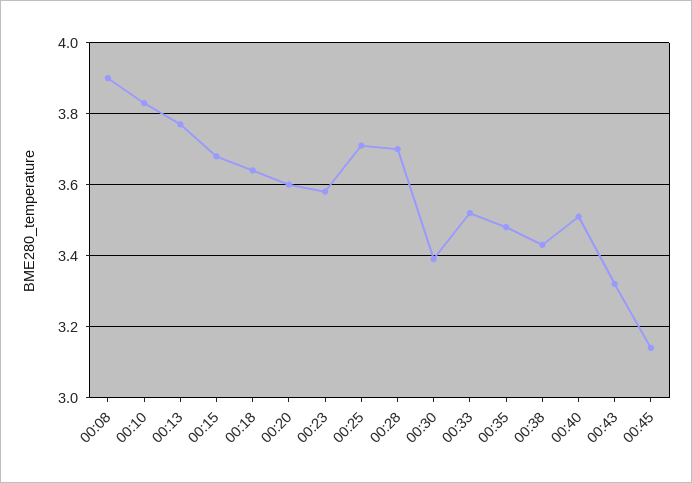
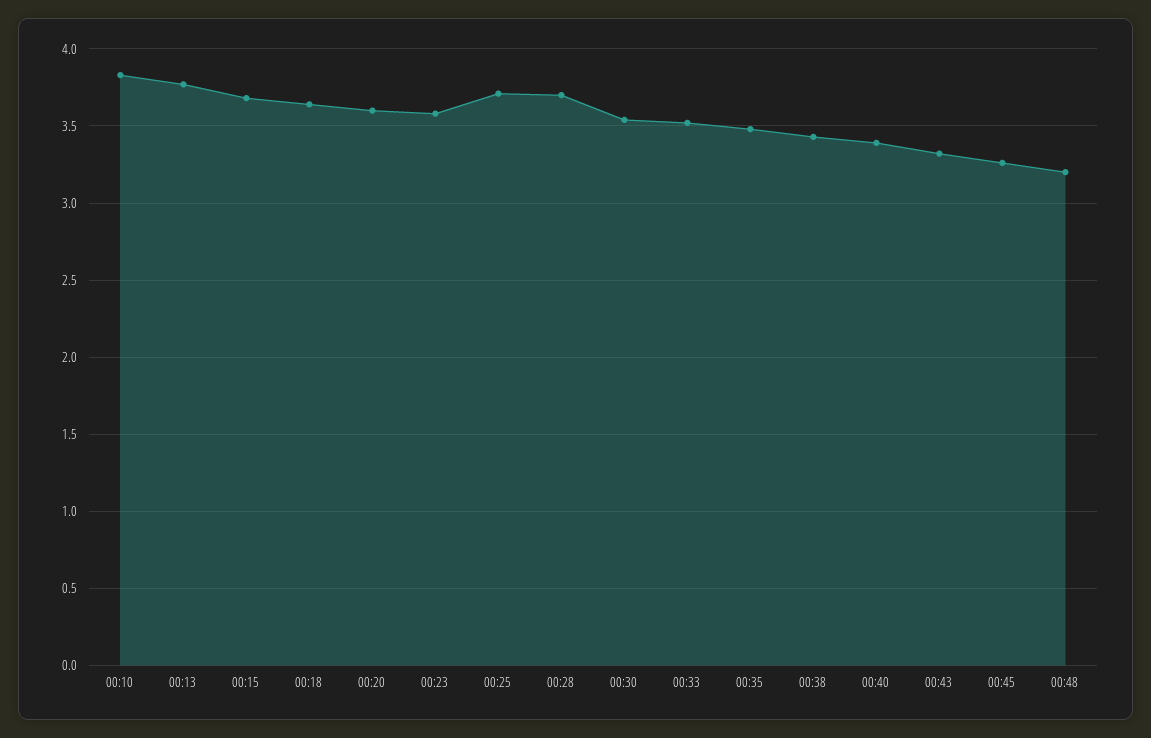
00:08: 3.9 -> none
00:30: 3.4 -> 3.55
00:40: 3.5 -> 3.4
00:45: 3.15 -> 3.25
00:48: none -> 3.2

